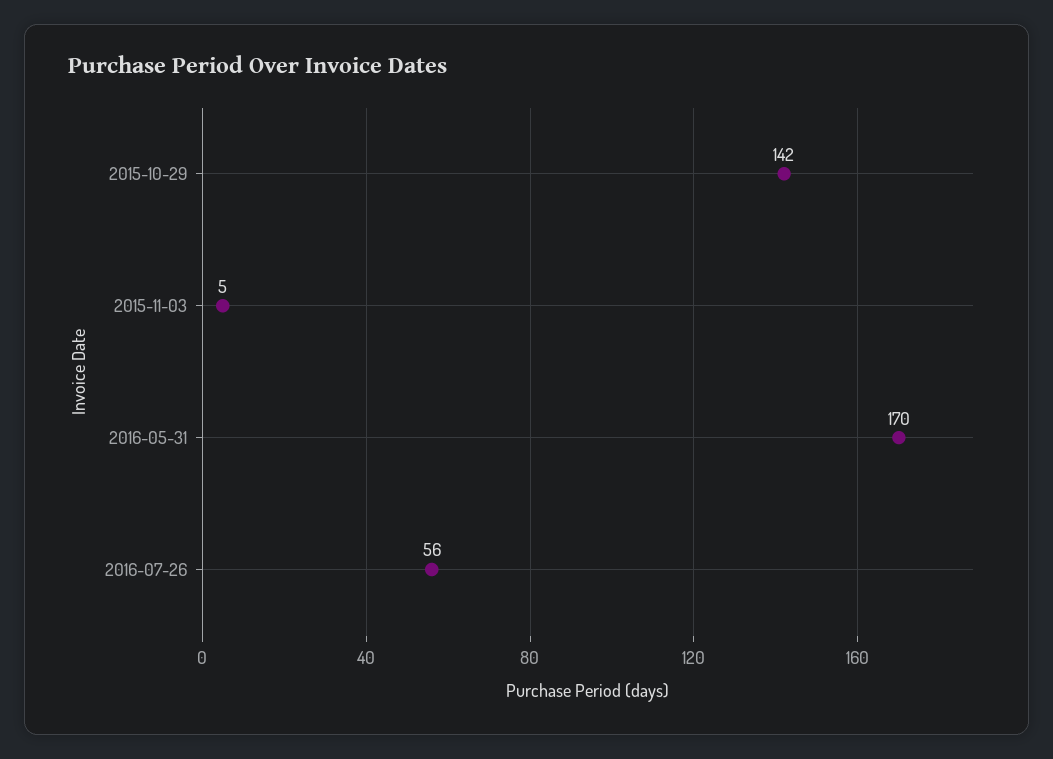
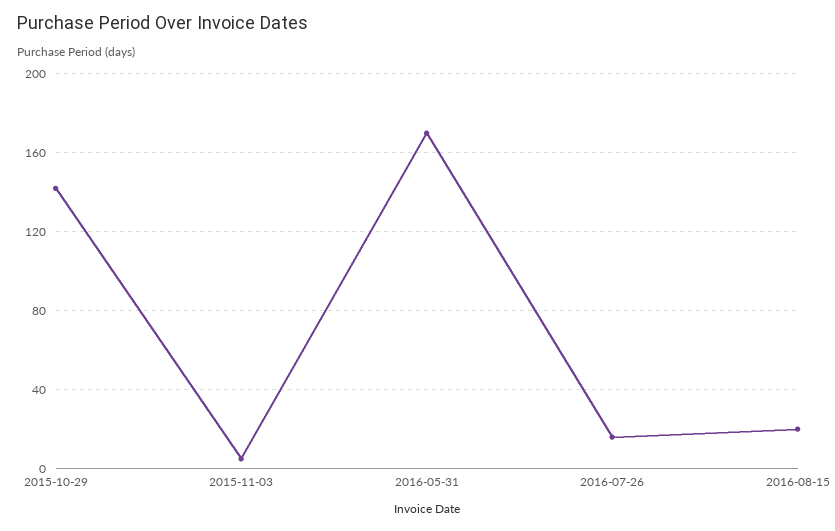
2016-07-26: 56 -> 15
2016-08-15: none -> 20

